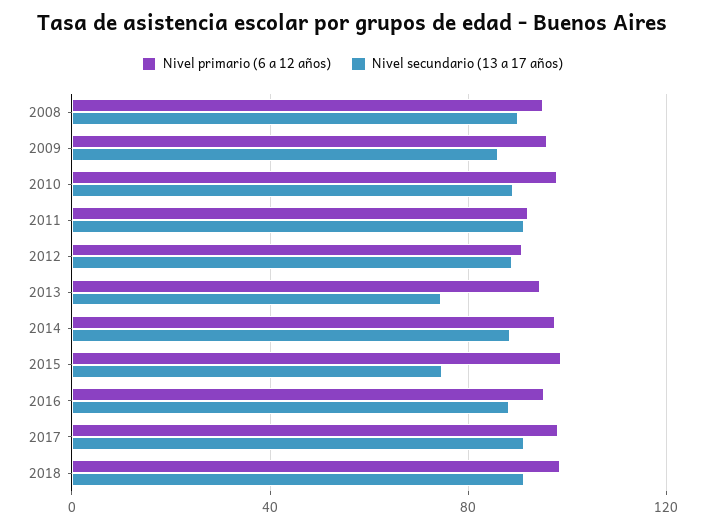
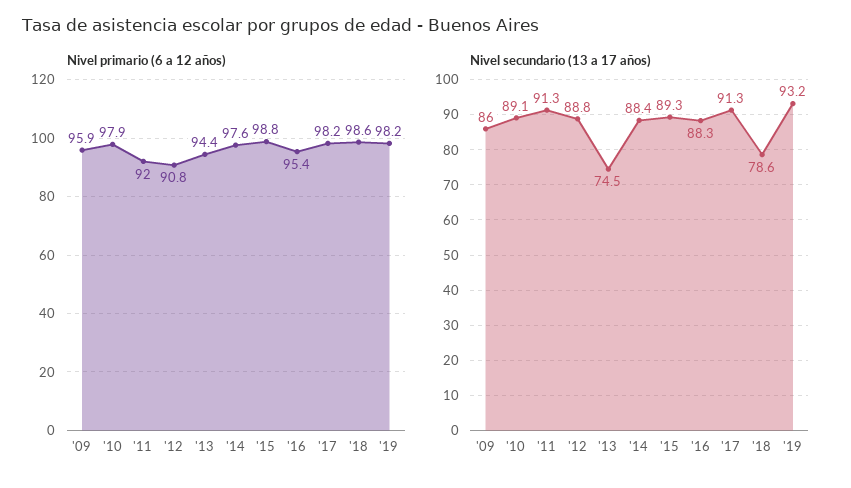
Nivel primario (6 a 12 años), 2008: 95 -> none
Nivel secundario (13 a 17 años), 2008: 90 -> none
Nivel secundario (13 a 17 años), 2015: 75 -> 89.3
Nivel secundario (13 a 17 años), 2018: 90 -> 78.6
Nivel primario (6 a 12 años), '19: none -> 98.2
Nivel secundario (13 a 17 años), '19: none -> 93.2

